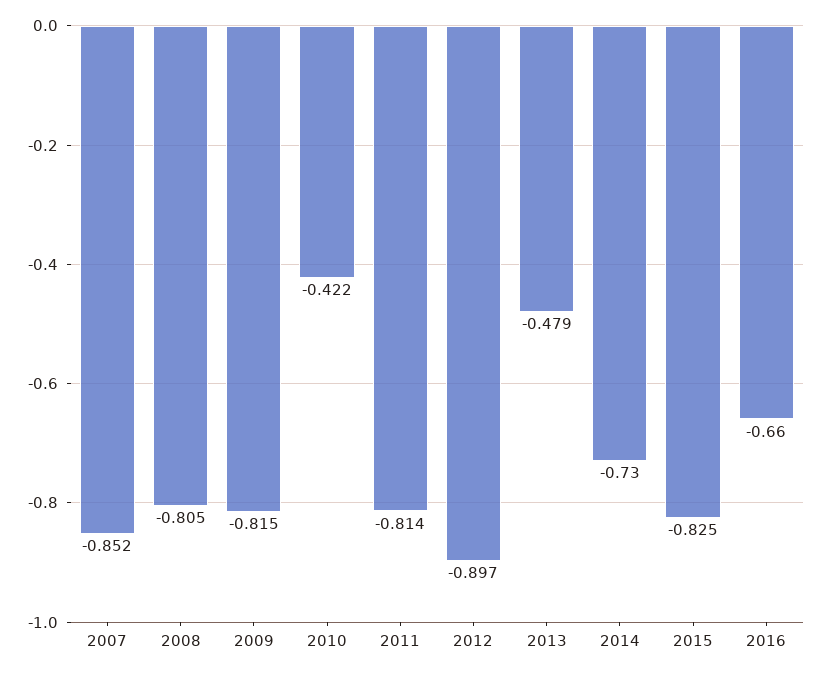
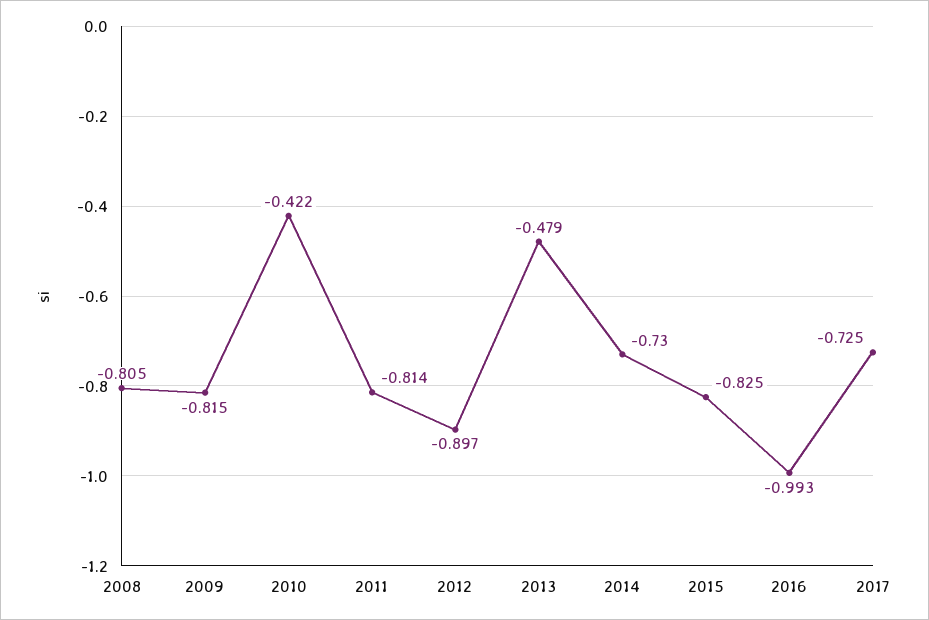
2007: -0.852 -> none
2016: -0.66 -> -0.993
2017: none -> -0.725

